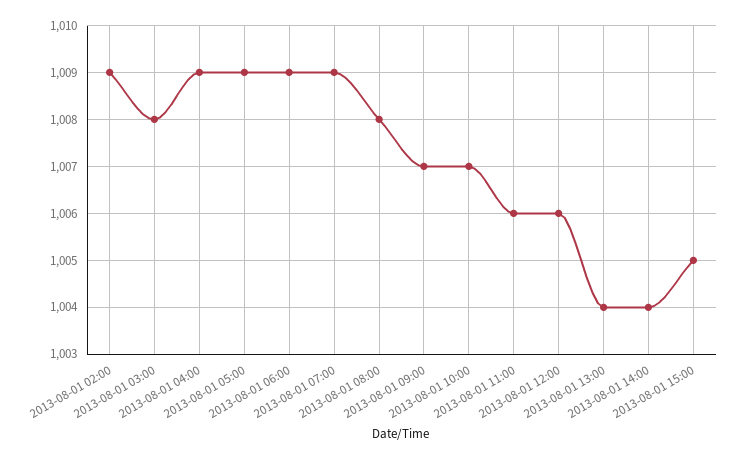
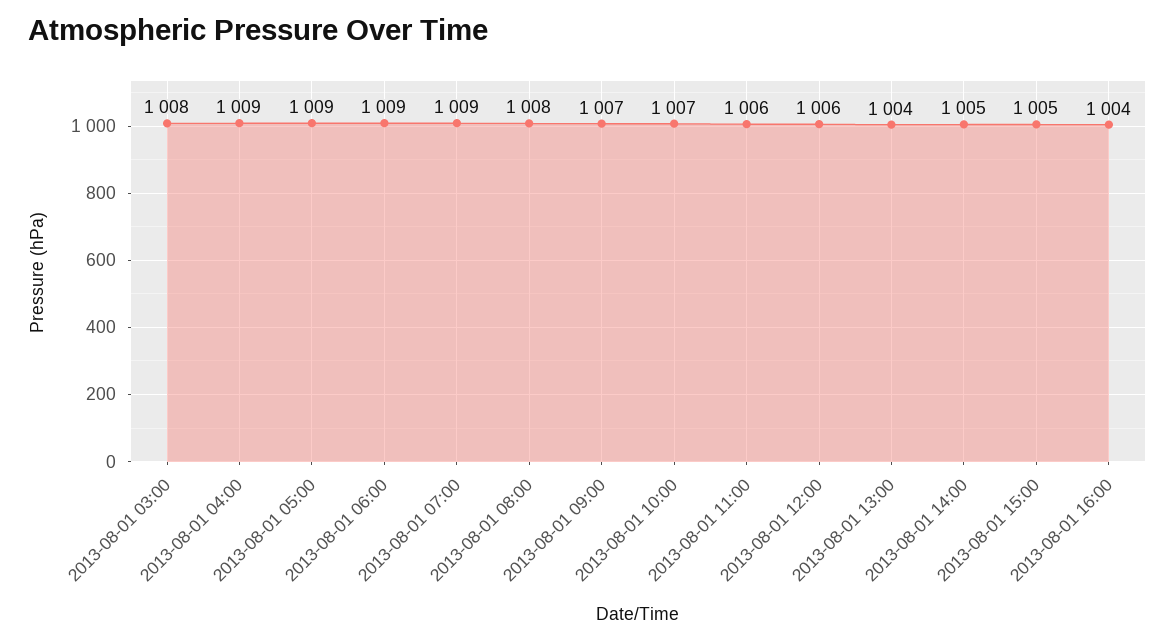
2013-08-01 02:00: 1009 -> none
2013-08-01 14:00: 1004 -> 1005
2013-08-01 16:00: none -> 1004

